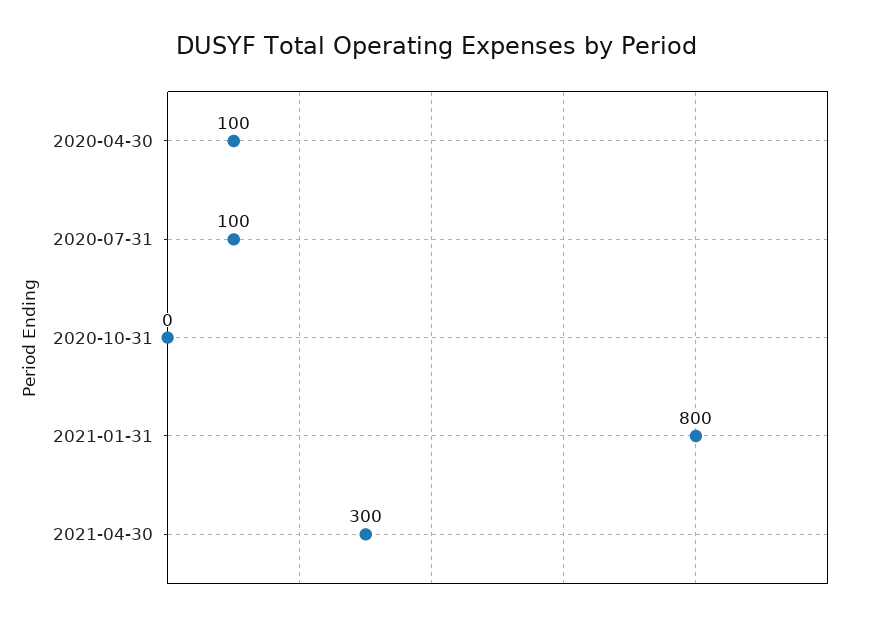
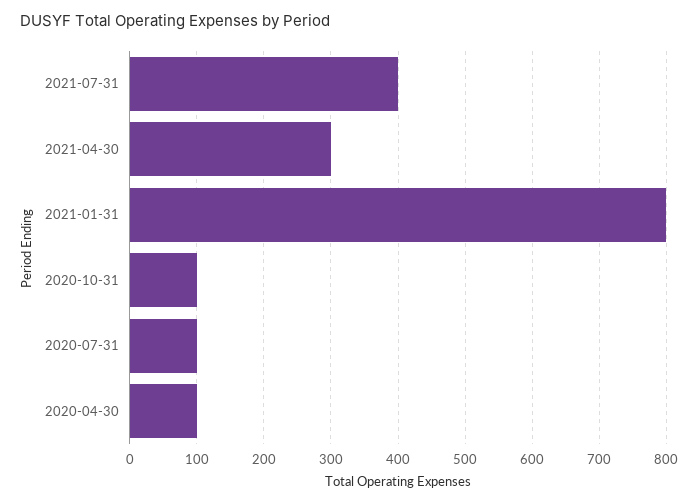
2020-10-31: 0 -> 100
2021-07-31: none -> 400

